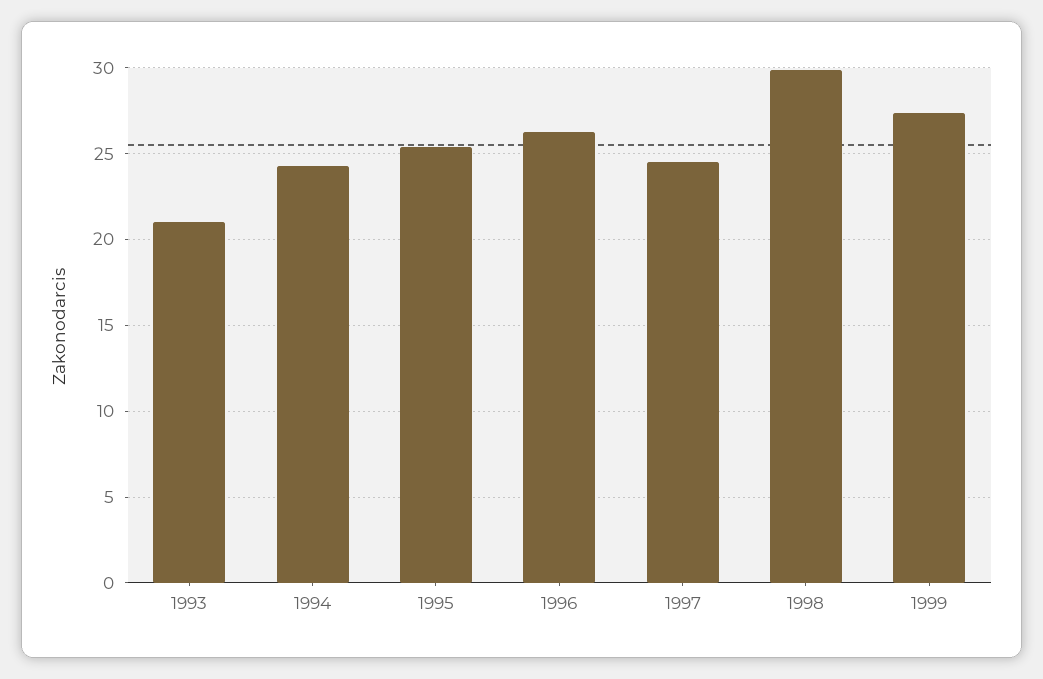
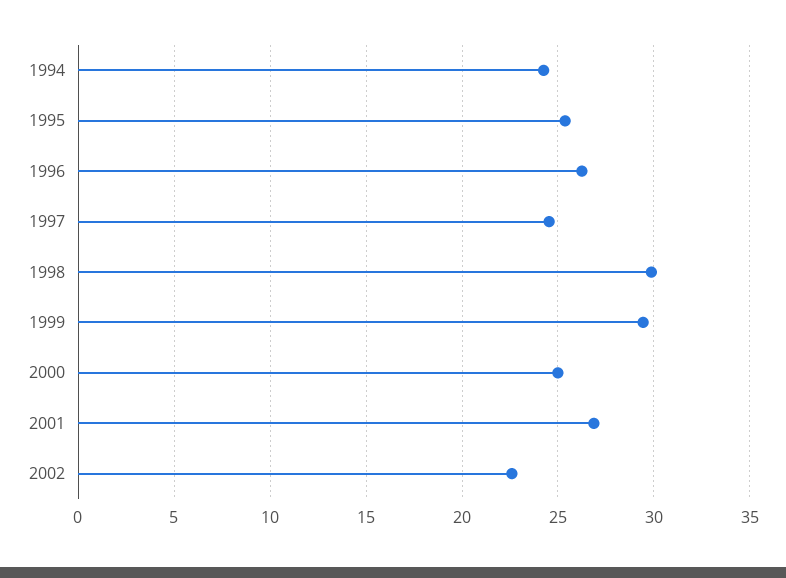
1993: 21 -> none
1999: 27.5 -> 29.5
2000: none -> 25
2001: none -> 27
2002: none -> 22.5

